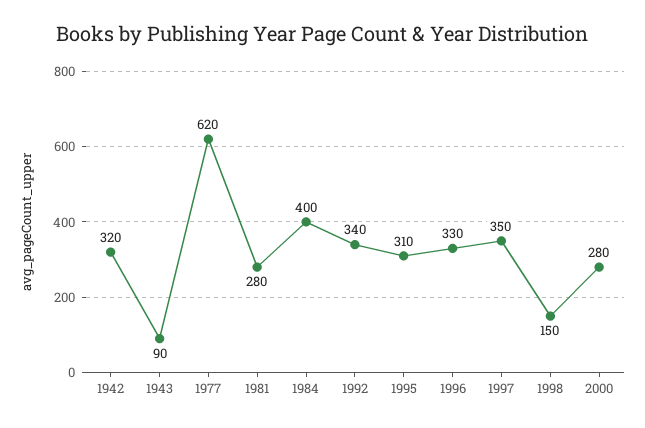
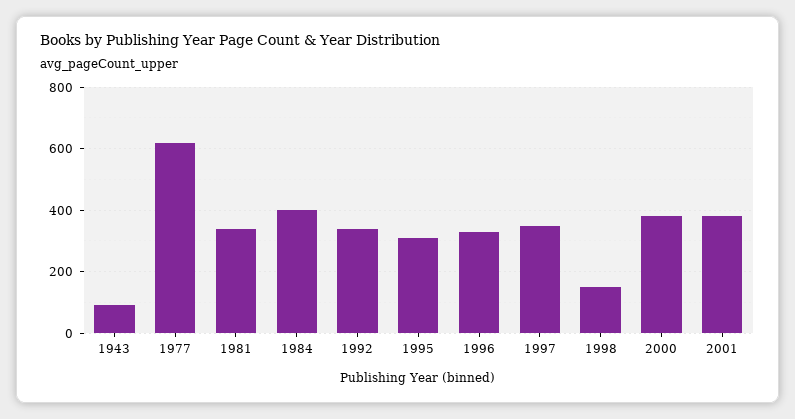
1942: 320 -> none
1981: 280 -> 340
2000: 280 -> 380
2001: none -> 380

